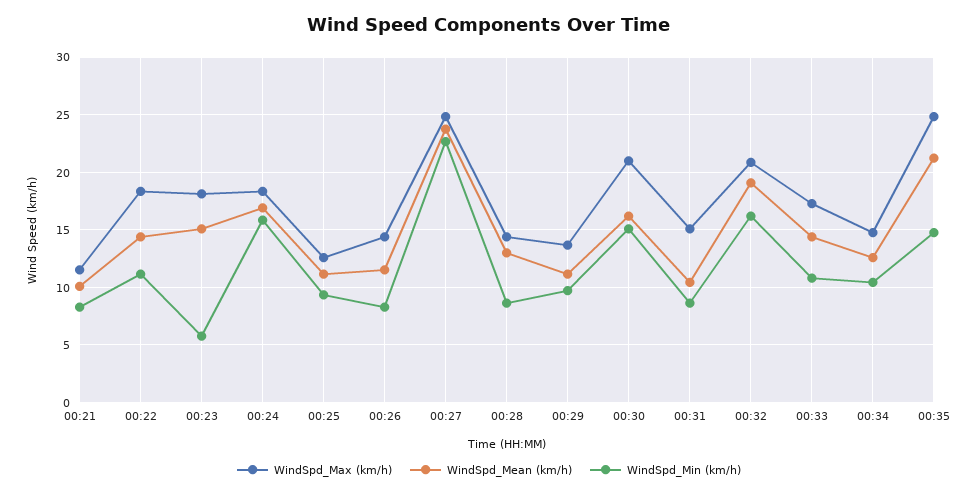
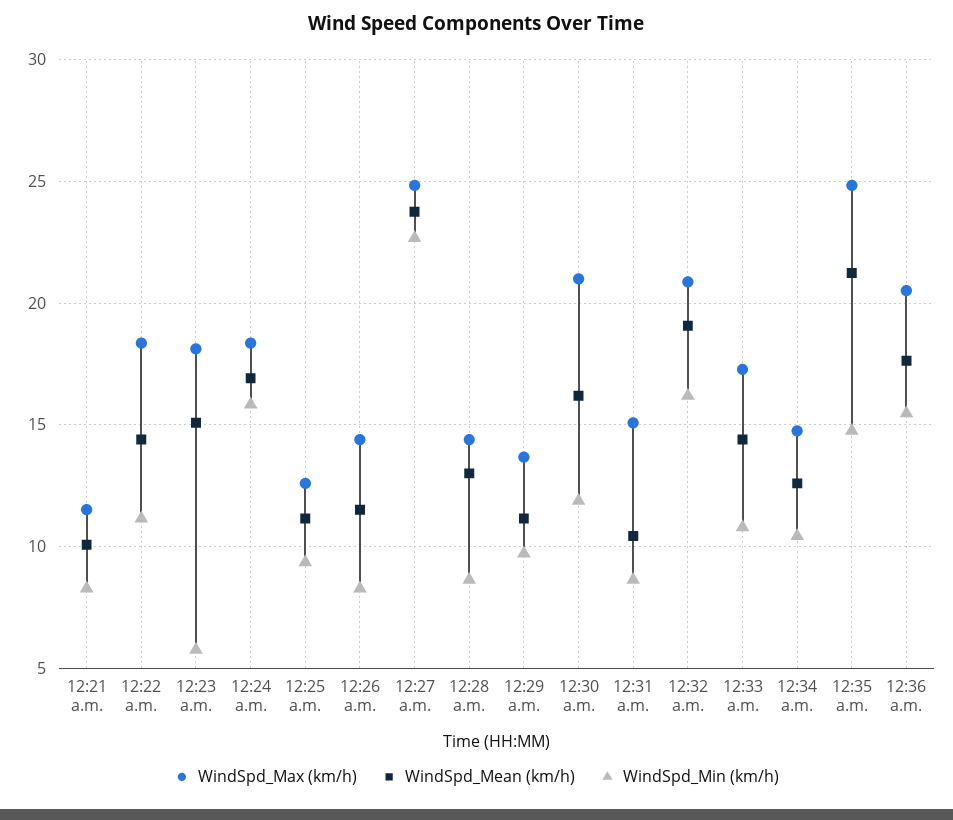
WindSpd_Min (km/h), 00:30: 15 -> 12
WindSpd_Max (km/h), 12:36 a.m.: none -> 20.5
WindSpd_Mean (km/h), 12:36 a.m.: none -> 17.5
WindSpd_Min (km/h), 12:36 a.m.: none -> 15.5

